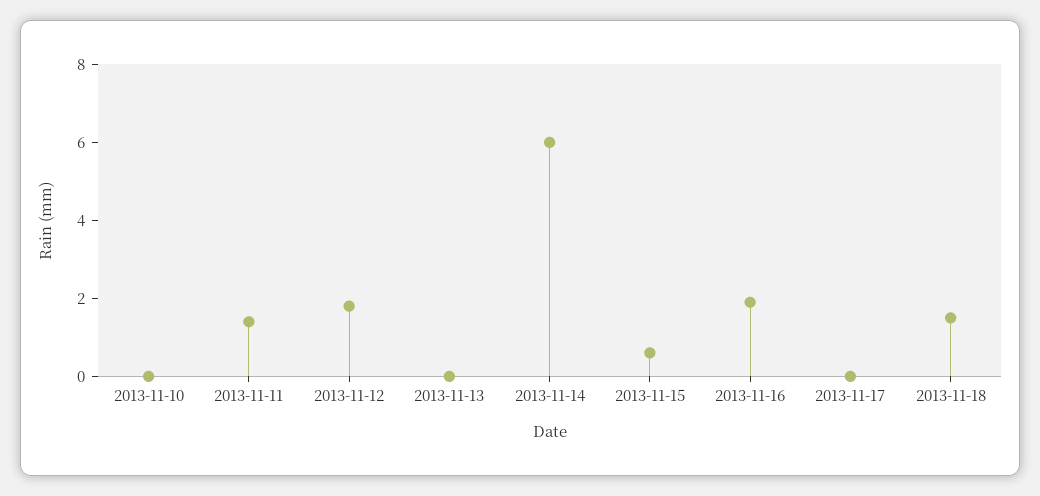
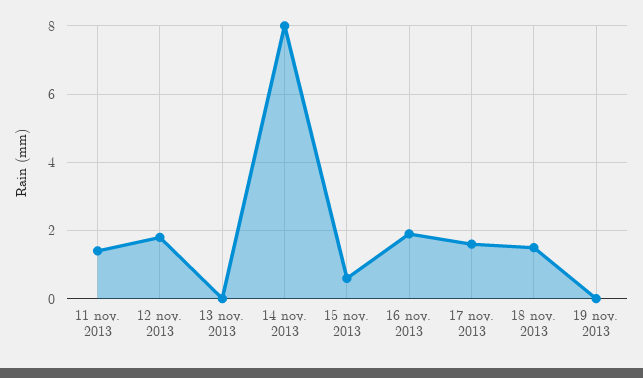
2013-11-10: 0 -> none
2013-11-14: 6 -> 8
2013-11-17: 0 -> 1.5
19 nov. 2013: none -> 0

